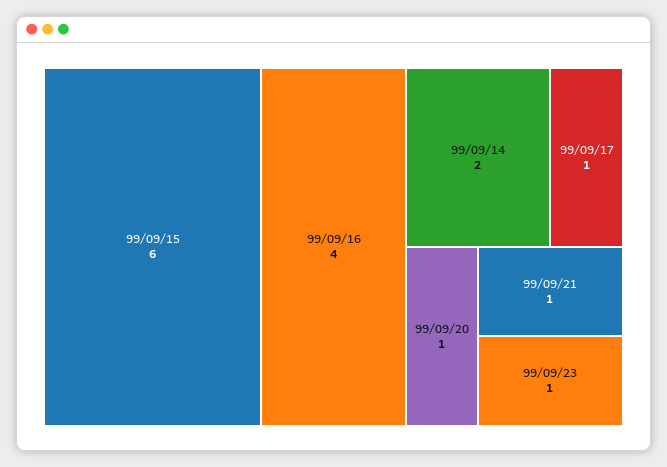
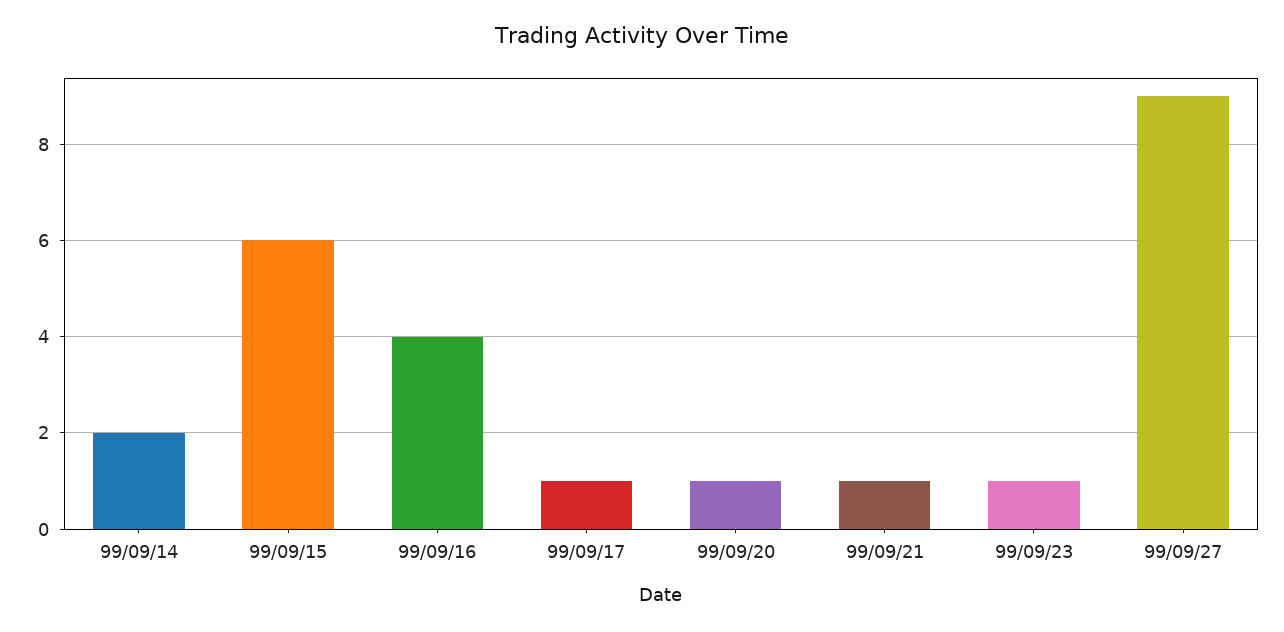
99/09/27: none -> 9

